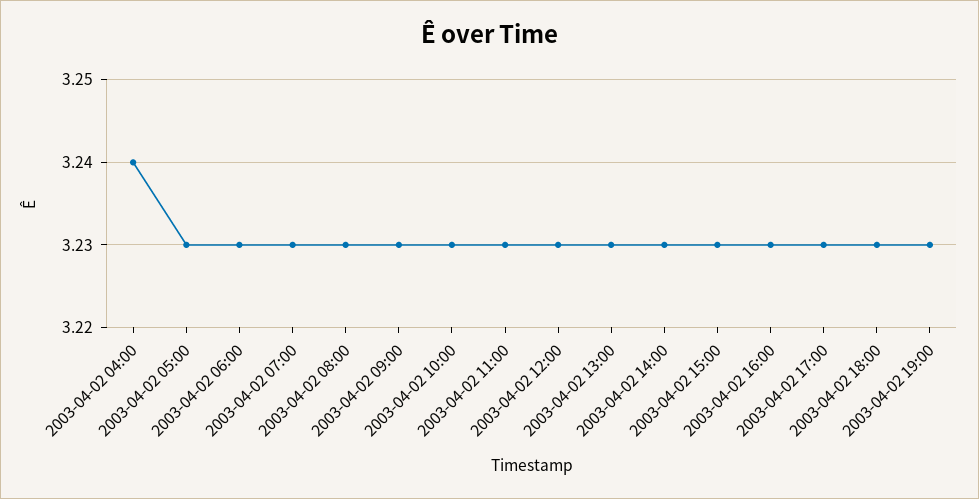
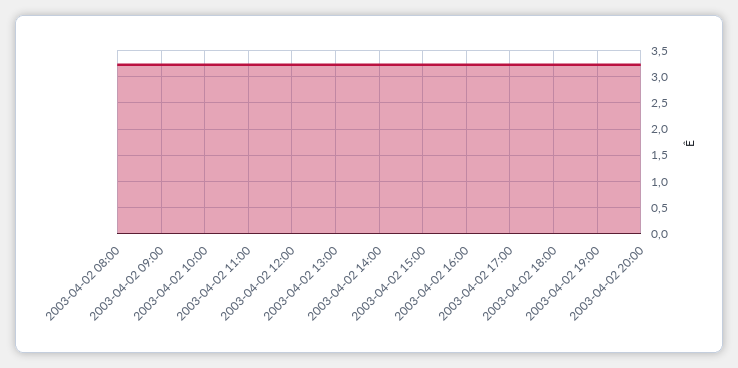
2003-04-02 04:00: 3.24 -> none
2003-04-02 05:00: 3.23 -> none
2003-04-02 06:00: 3.23 -> none
2003-04-02 07:00: 3.23 -> none
2003-04-02 20:00: none -> 3.25

